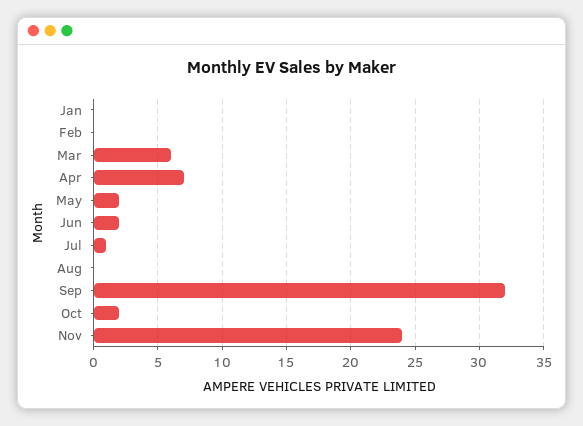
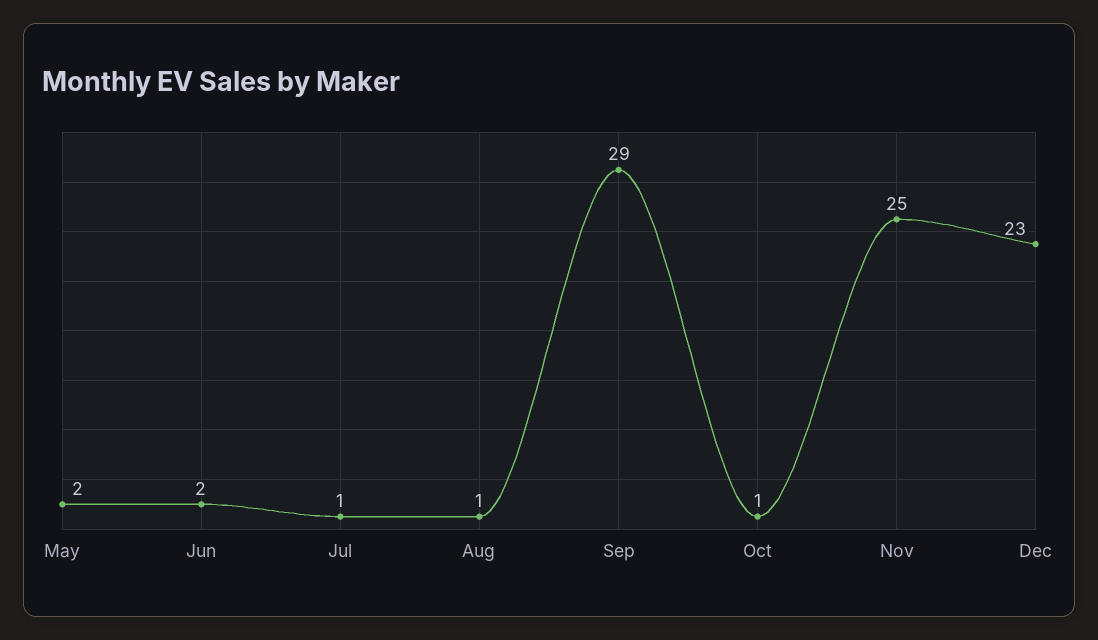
Jan: 0 -> none
Feb: 0 -> none
Mar: 6 -> none
Apr: 7 -> none
Aug: 0 -> 1
Sep: 32 -> 29
Oct: 2 -> 1
Nov: 24 -> 25
Dec: none -> 23

